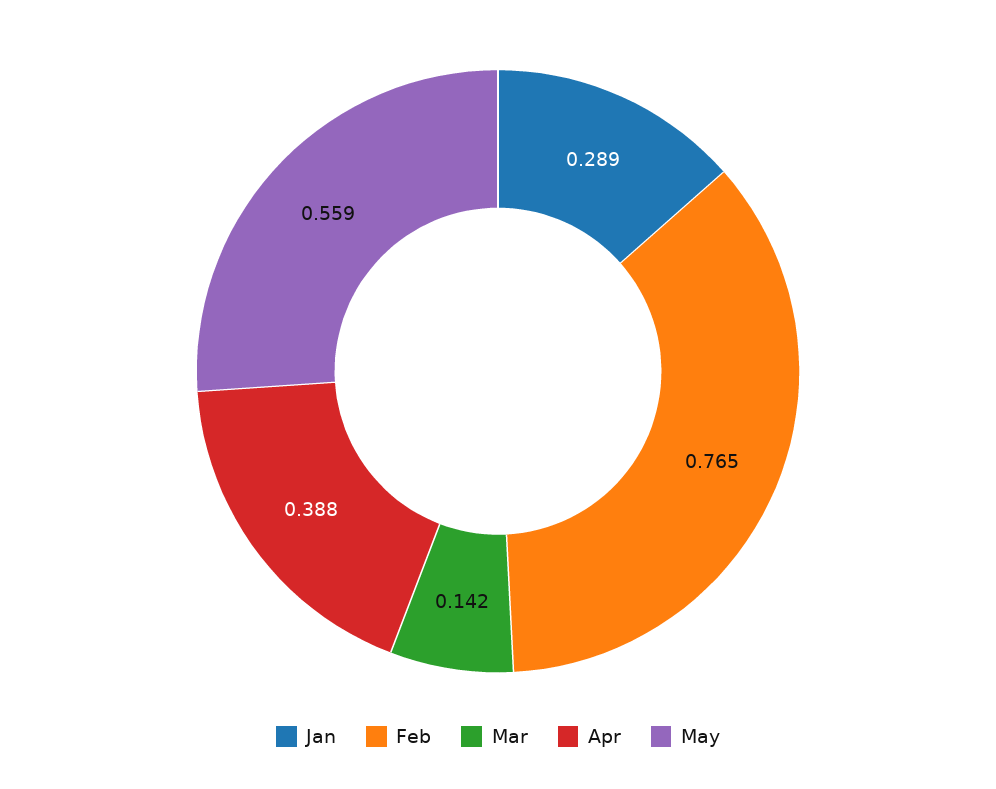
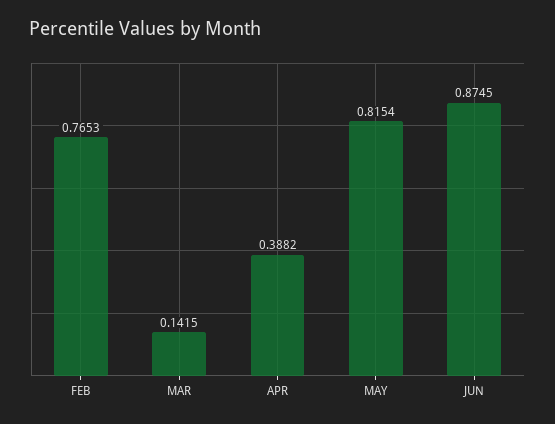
Jan: 0.289 -> none
May: 0.559 -> 0.8154
JUN: none -> 0.8745

